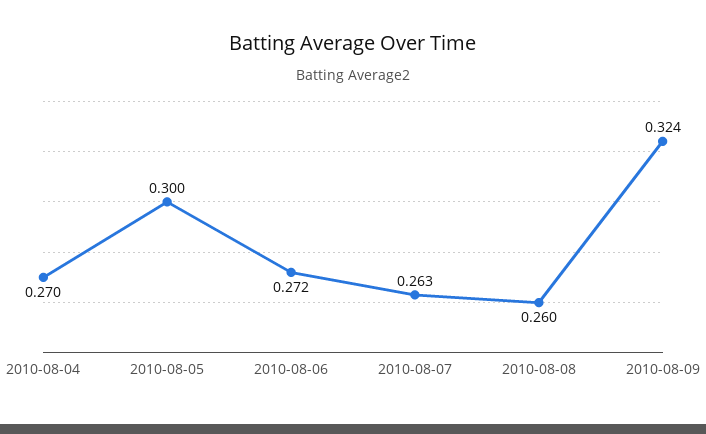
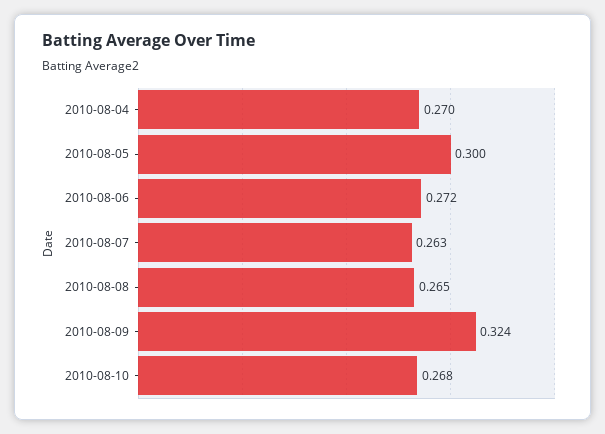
2010-08-08: 0.26 -> 0.265
2010-08-10: none -> 0.268

